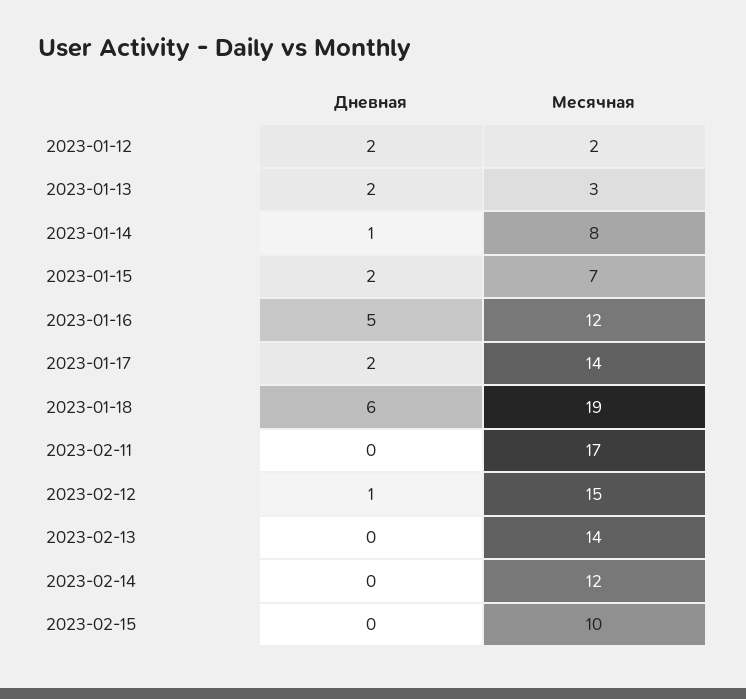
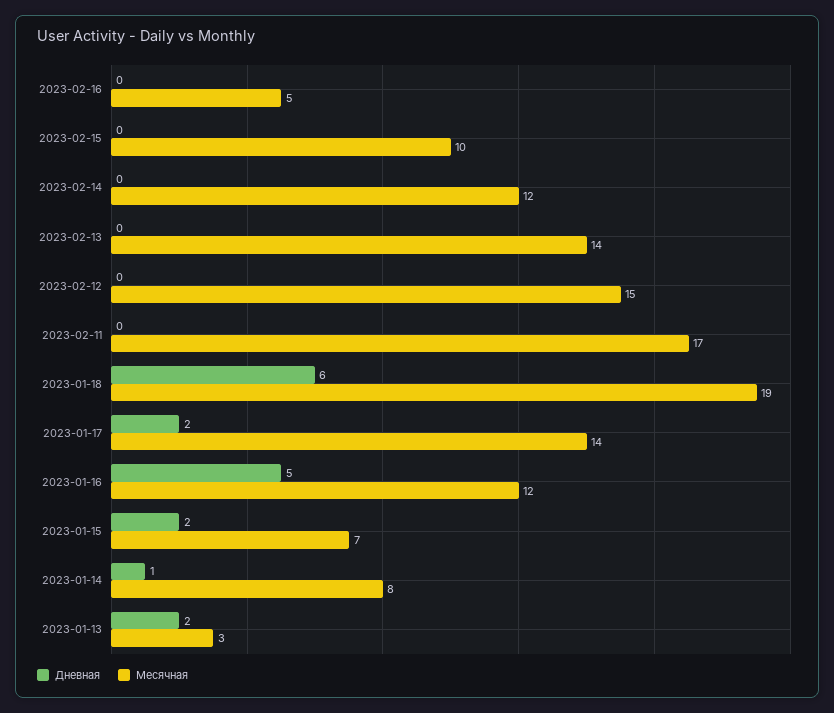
Дневная, 2023-01-12: 2 -> none
Месячная, 2023-01-12: 2 -> none
Дневная, 2023-02-12: 1 -> 0
Дневная, 2023-02-16: none -> 0
Месячная, 2023-02-16: none -> 5

